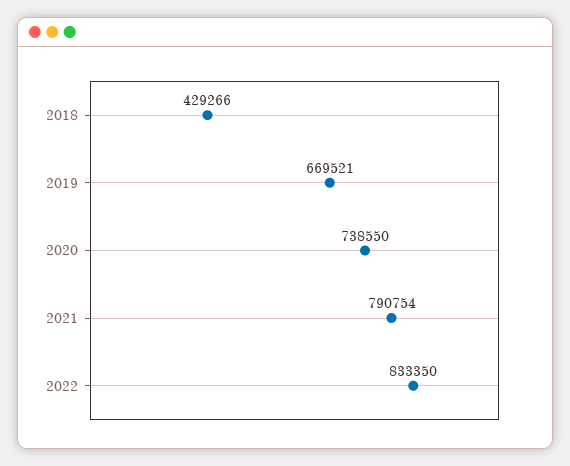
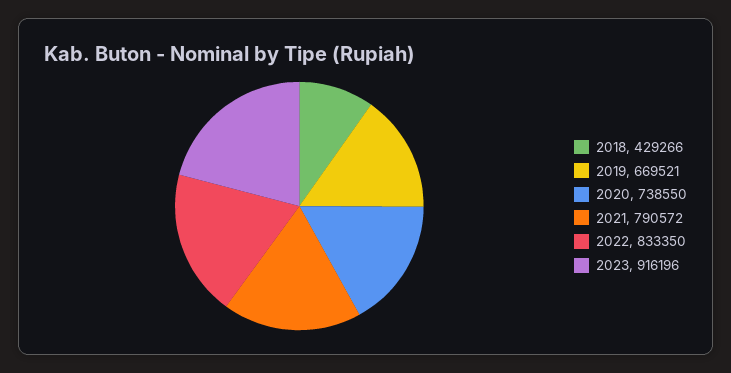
2021: 790754 -> 790572
2023: none -> 916196

